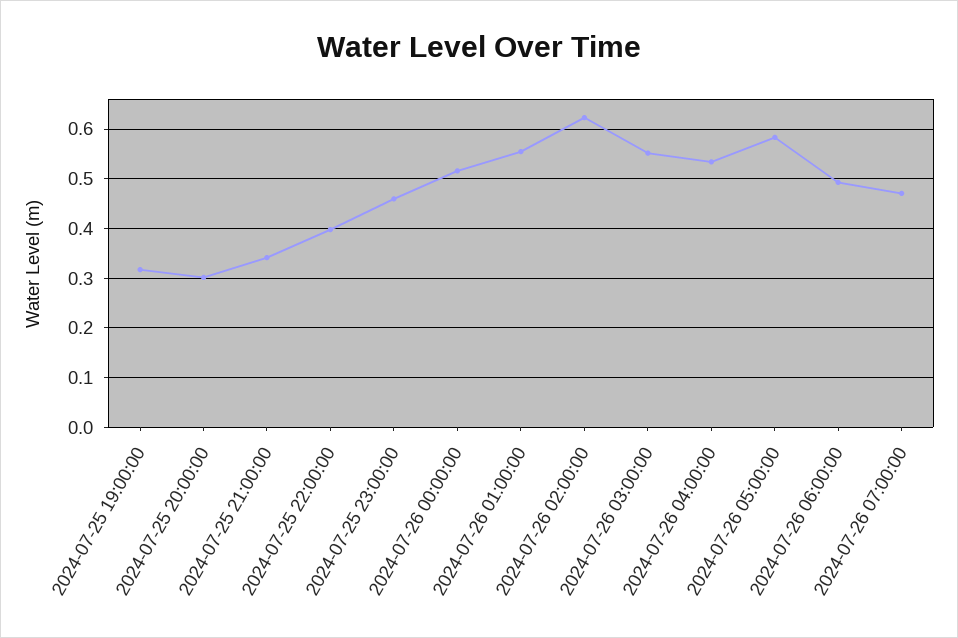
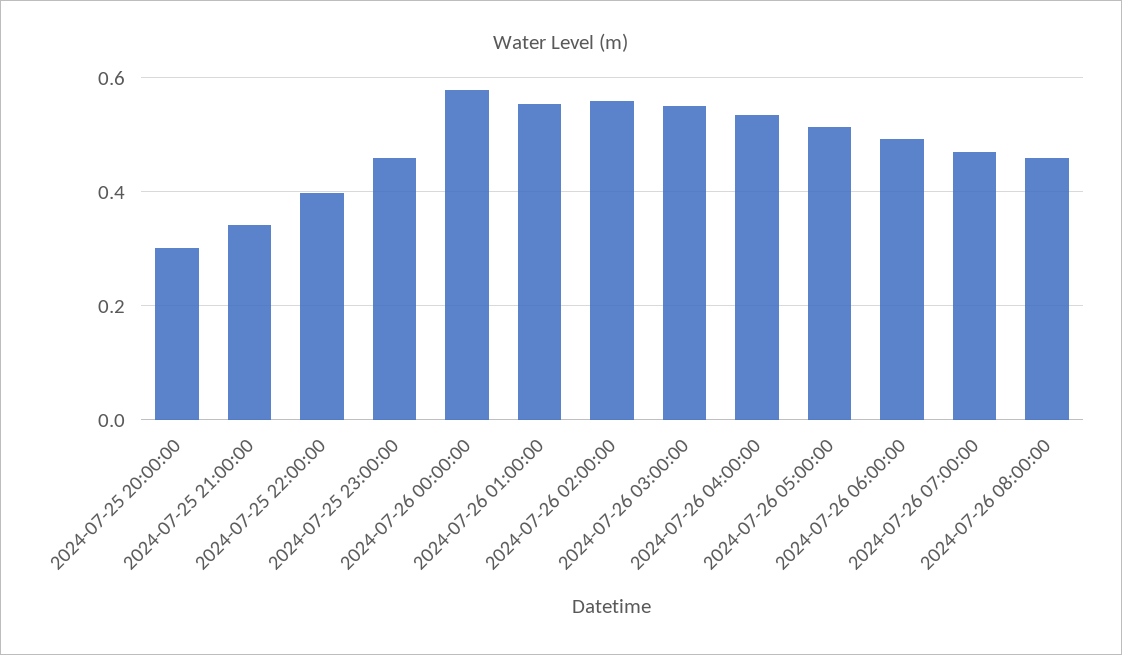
2024-07-25 19:00:00: 0.32 -> none
2024-07-26 00:00:00: 0.52 -> 0.58
2024-07-26 02:00:00: 0.62 -> 0.56
2024-07-26 05:00:00: 0.58 -> 0.52
2024-07-26 08:00:00: none -> 0.46

